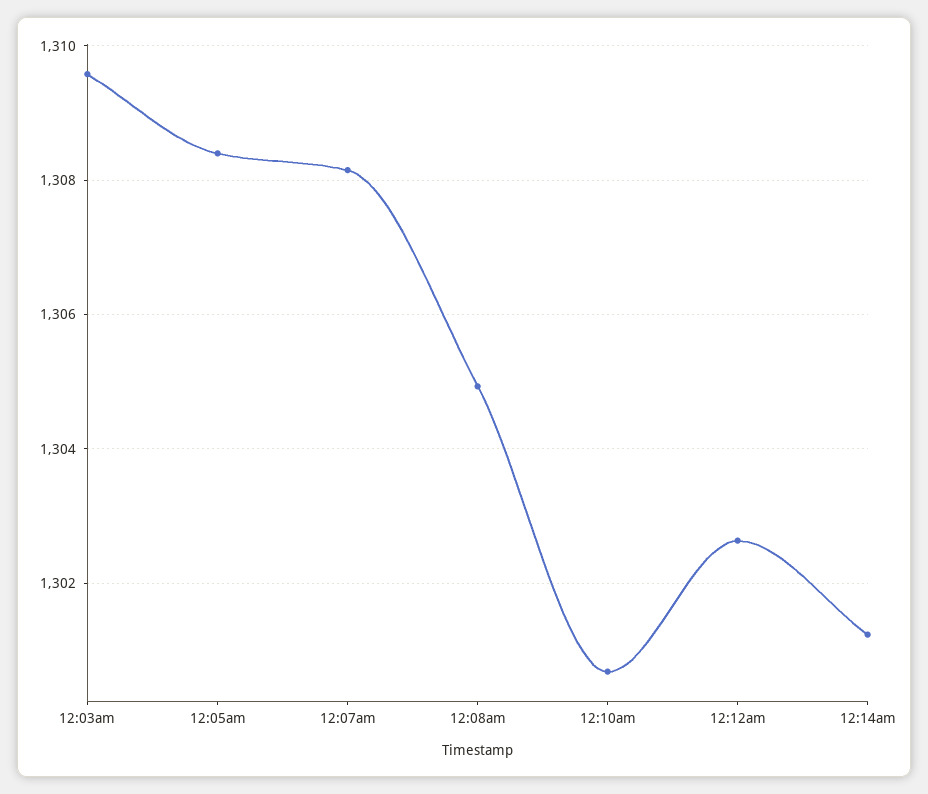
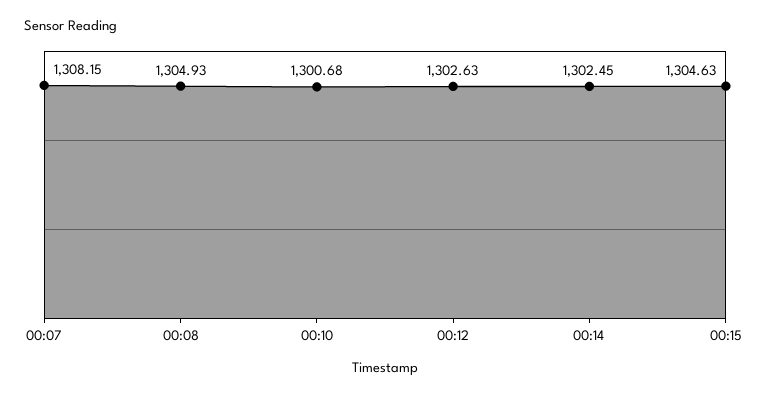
12:03am: 1309.6 -> none
12:05am: 1308.4 -> none
12:14am: 1301.2 -> 1302.45
00:15: none -> 1304.63

